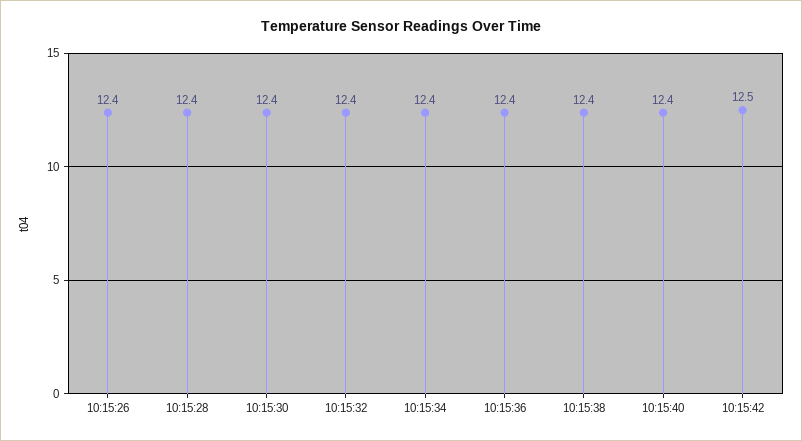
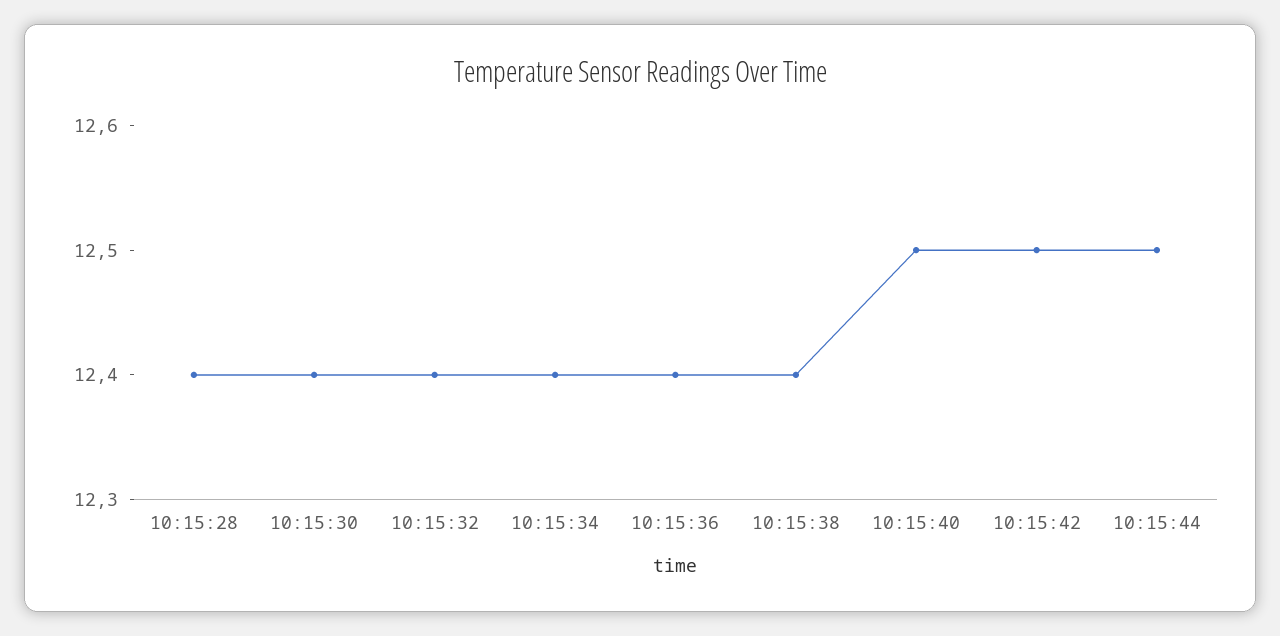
10:15:26: 12.4 -> none
10:15:40: 12.4 -> 12.5
10:15:44: none -> 12.5

